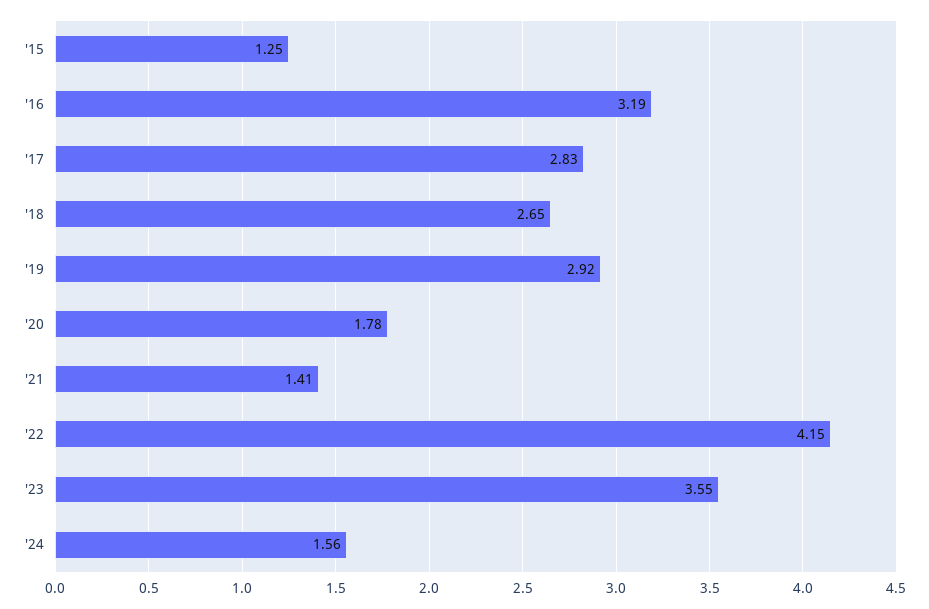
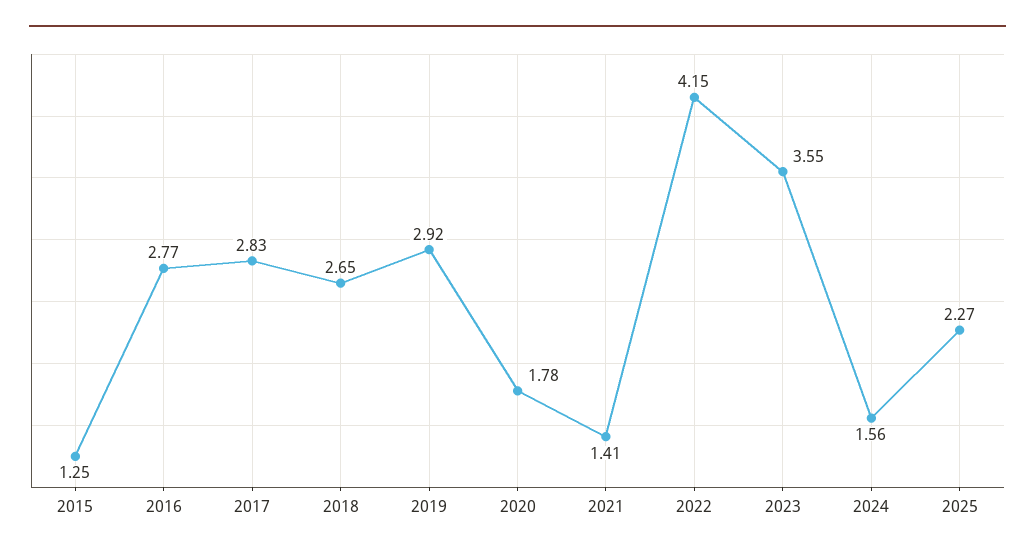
'16: 3.19 -> 2.77
2025: none -> 2.27

